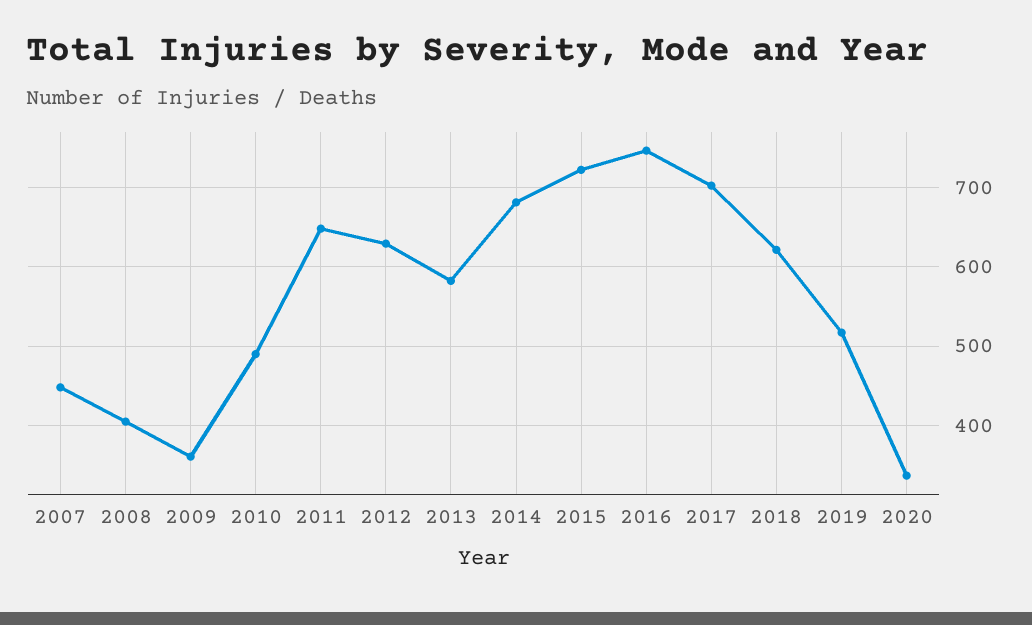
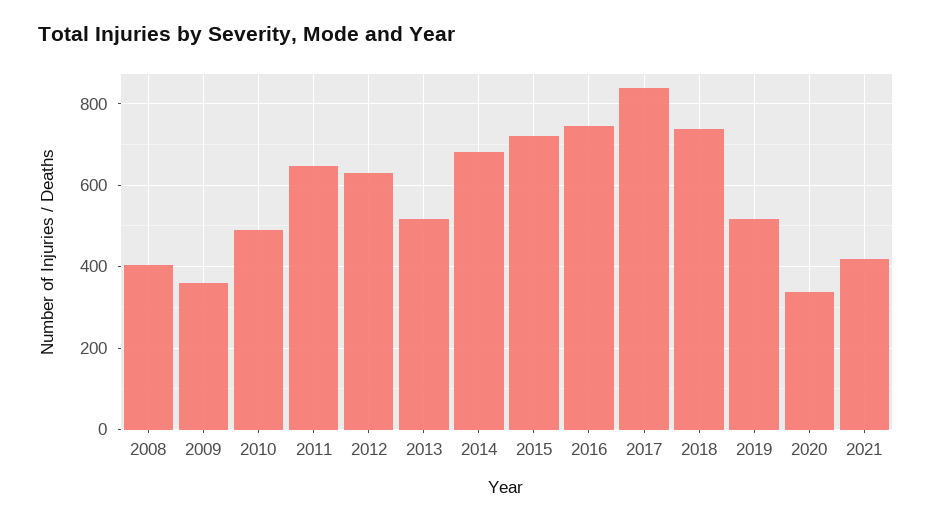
2007: 450 -> none
2013: 580 -> 520
2017: 700 -> 840
2018: 620 -> 740
2021: none -> 420

